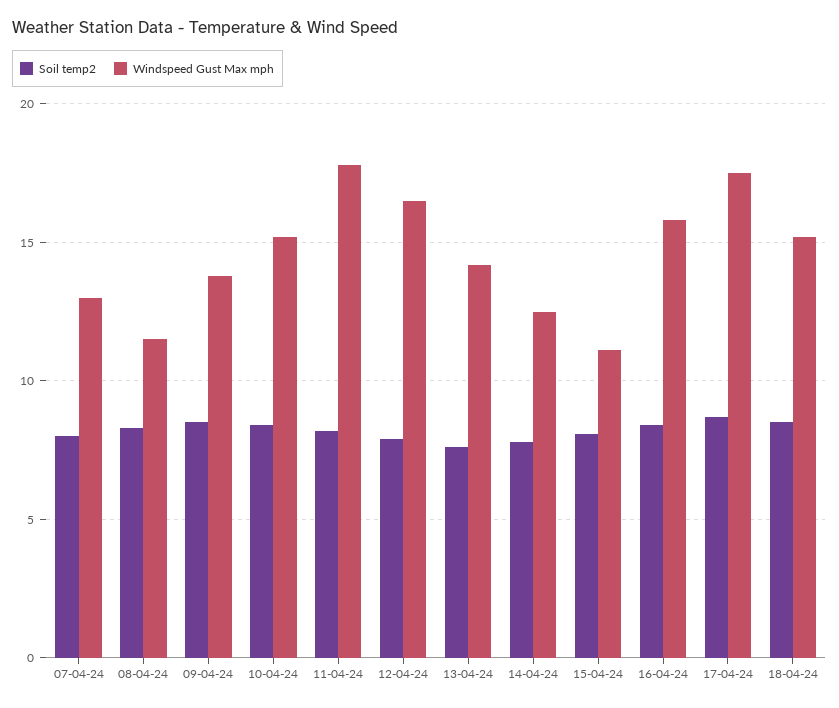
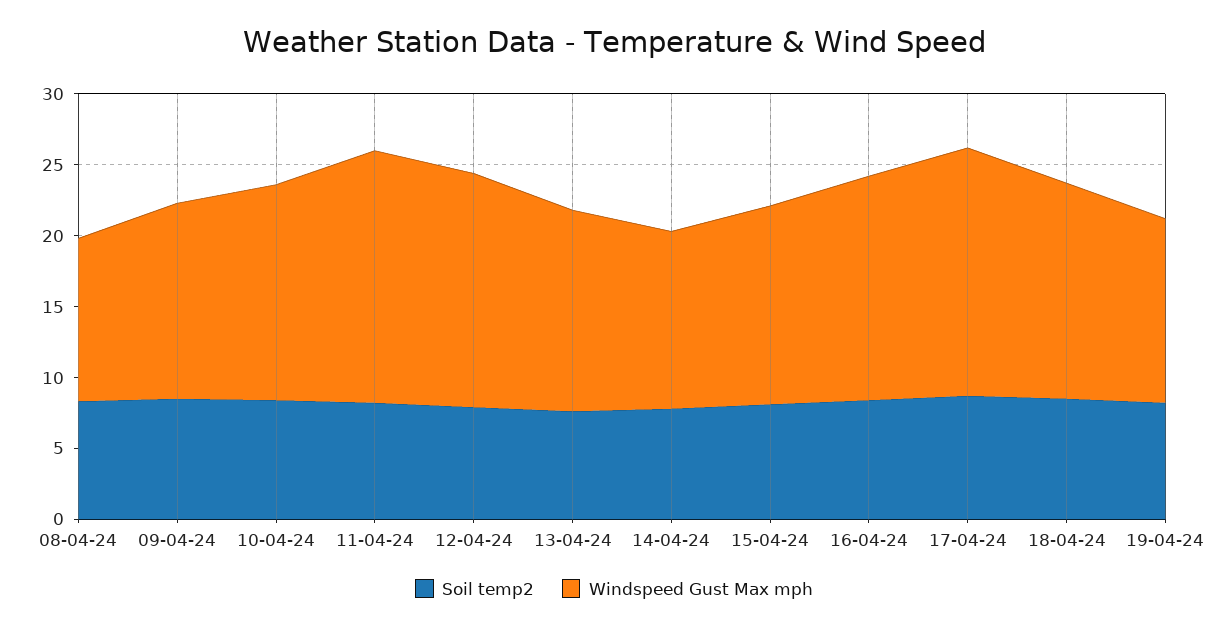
Soil temp2, 07-04-24: 8 -> none
Windspeed Gust Max mph, 07-04-24: 13 -> none
Windspeed Gust Max mph, 15-04-24: 11 -> 14
Soil temp2, 19-04-24: none -> 8
Windspeed Gust Max mph, 19-04-24: none -> 13

